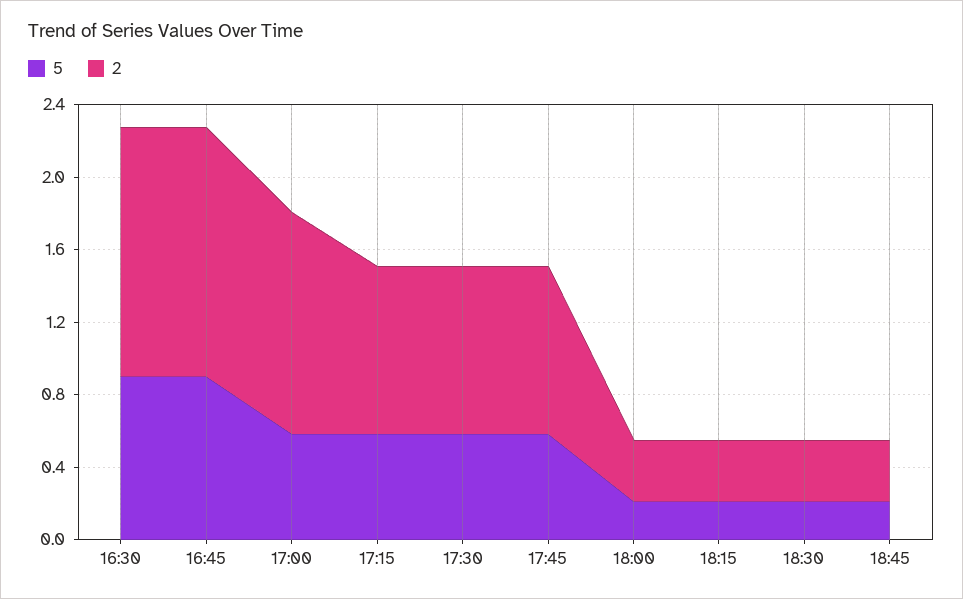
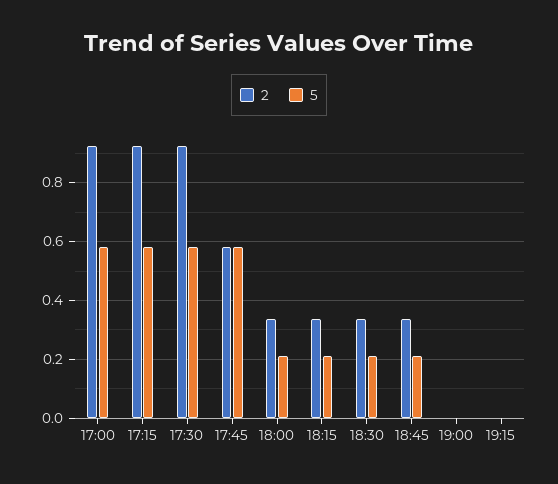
5, 16:30: 0.9 -> none
2, 16:30: 1.4 -> none
5, 16:45: 0.9 -> none
2, 16:45: 1.4 -> none
2, 17:00: 1.2 -> 0.925
2, 17:45: 0.9 -> 0.575
2, 19:00: none -> 0
5, 19:00: none -> 0
2, 19:15: none -> 0
5, 19:15: none -> 0

